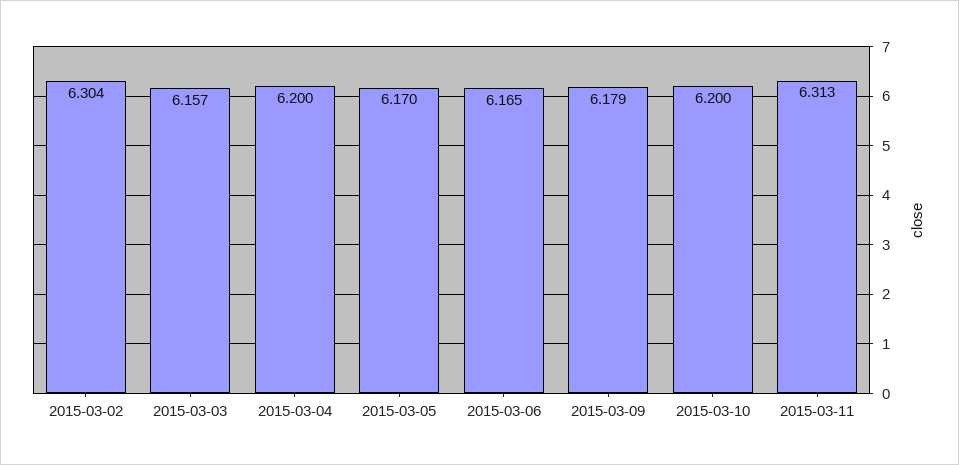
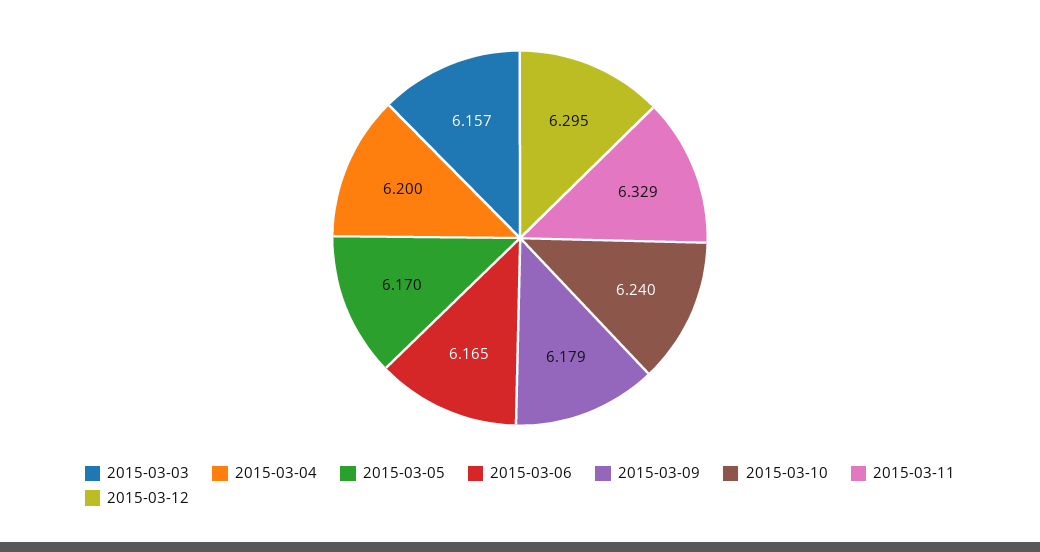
2015-03-02: 6.304 -> none
2015-03-10: 6.2 -> 6.24
2015-03-11: 6.313 -> 6.329
2015-03-12: none -> 6.295

